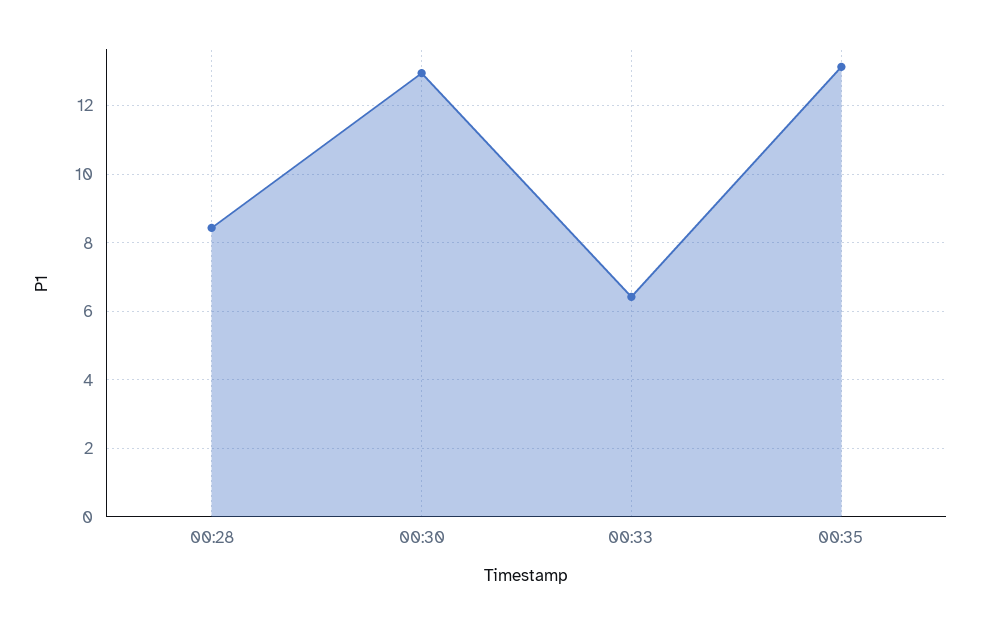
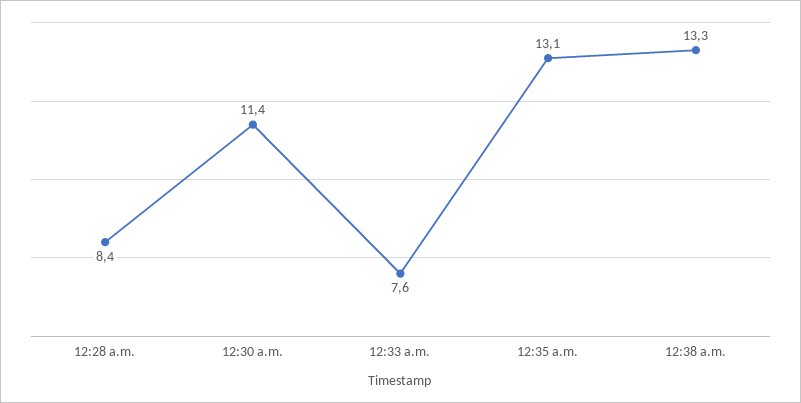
00:30: 13 -> 11.4
00:33: 6.4 -> 7.6
12:38 a.m.: none -> 13.3

